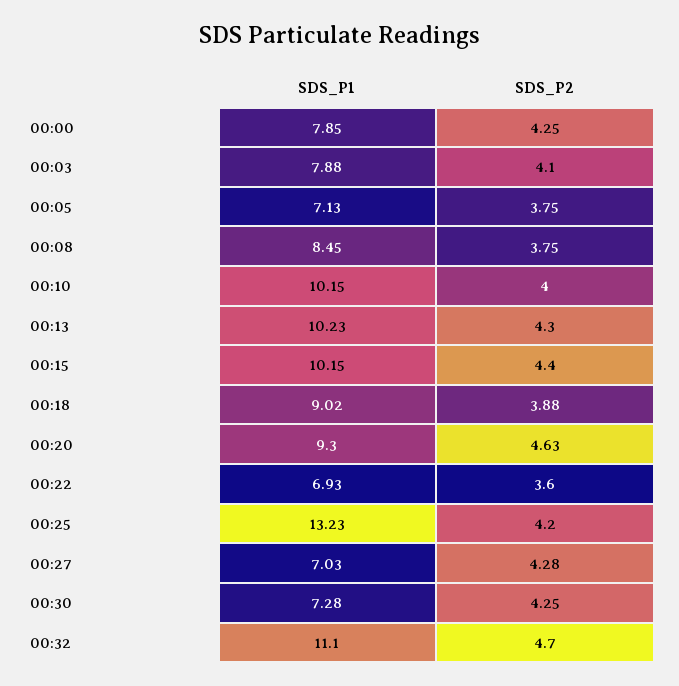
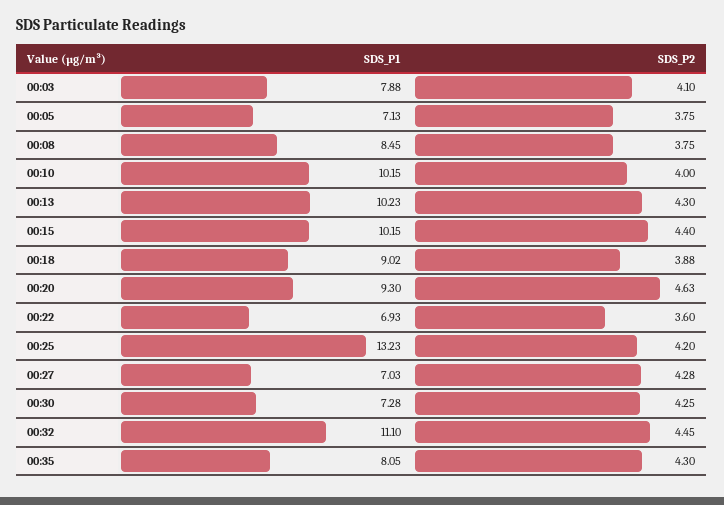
SDS_P1, 00:00: 7.85 -> none
SDS_P2, 00:00: 4.25 -> none
SDS_P2, 00:32: 4.7 -> 4.45
SDS_P1, 00:35: none -> 8.05
SDS_P2, 00:35: none -> 4.3

